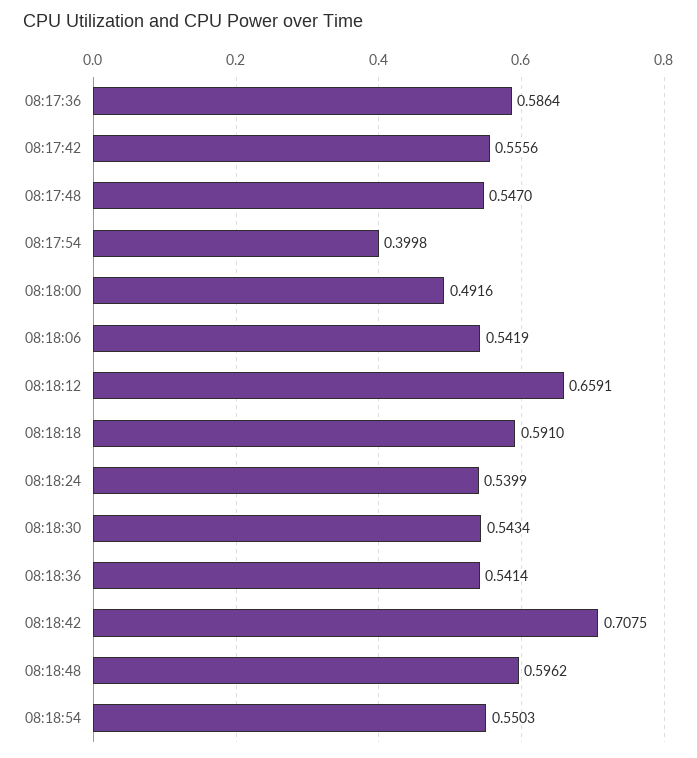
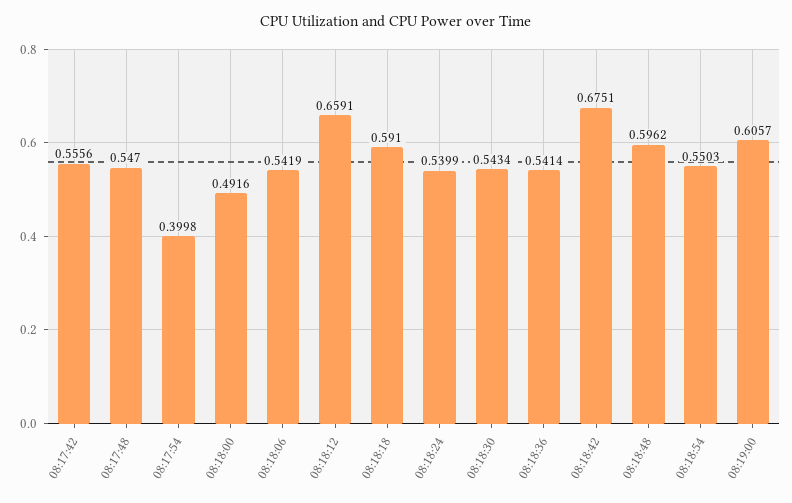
08:17:36: 0.5864 -> none
08:18:42: 0.7075 -> 0.6751
08:19:00: none -> 0.6057

